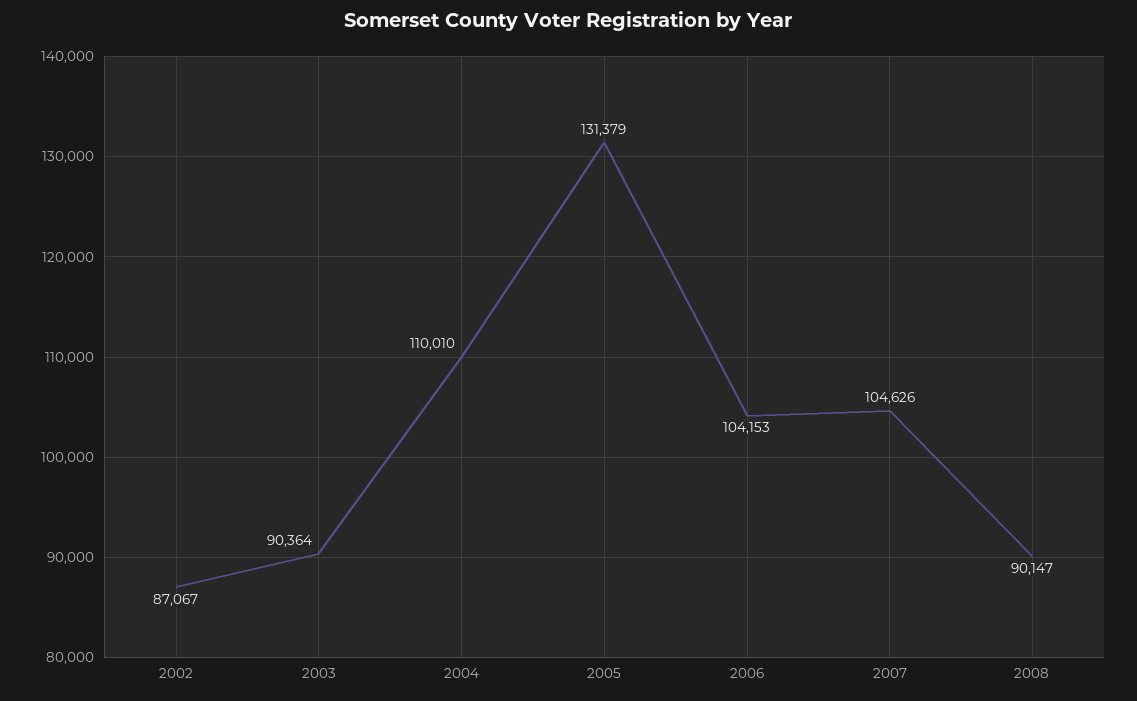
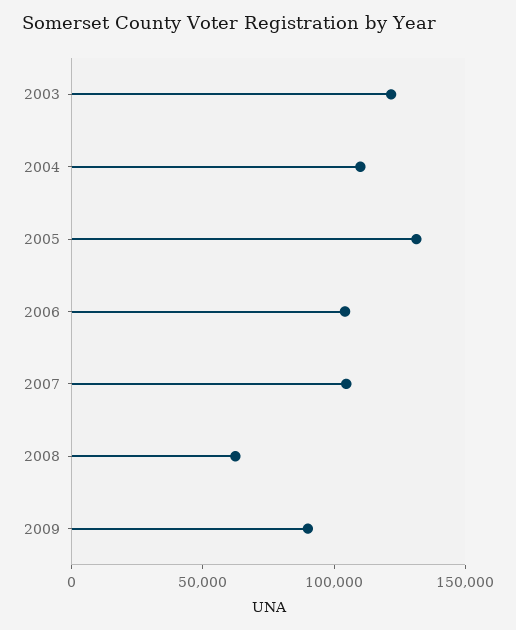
2002: 87067 -> none
2003: 90364 -> 120000
2008: 90147 -> 60000
2009: none -> 90000

